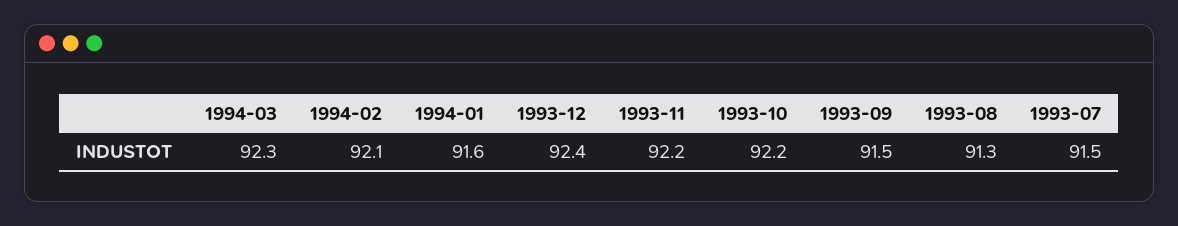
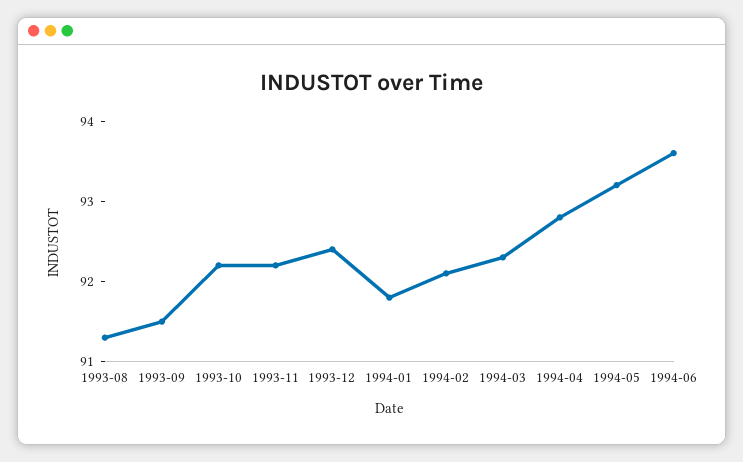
1994-01: 91.6 -> 91.8
1993-07: 91.5 -> none
1994-04: none -> 92.8
1994-05: none -> 93.2
1994-06: none -> 93.6

